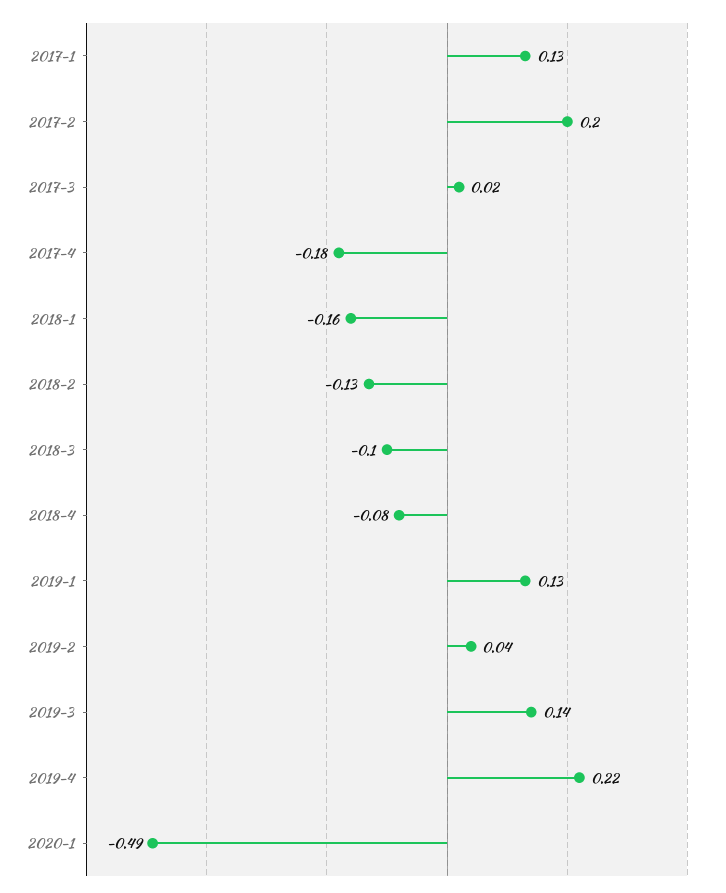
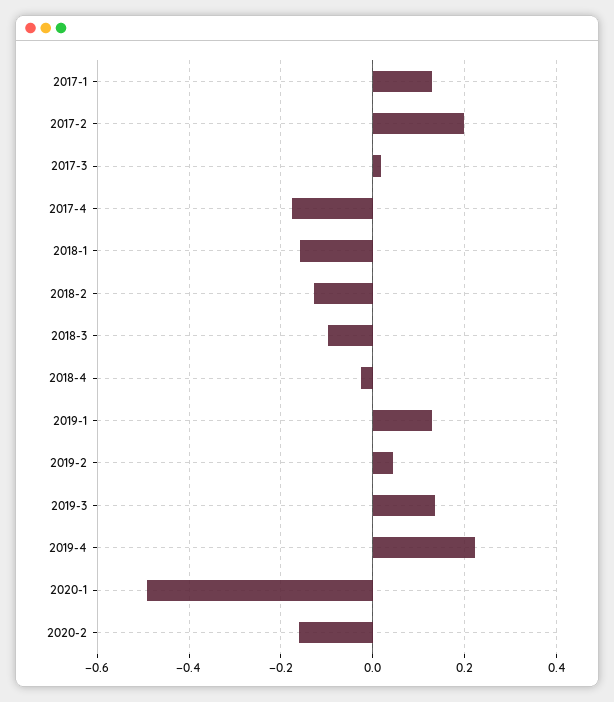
2018-4: -0.08 -> -0.02
2020-2: none -> -0.16

